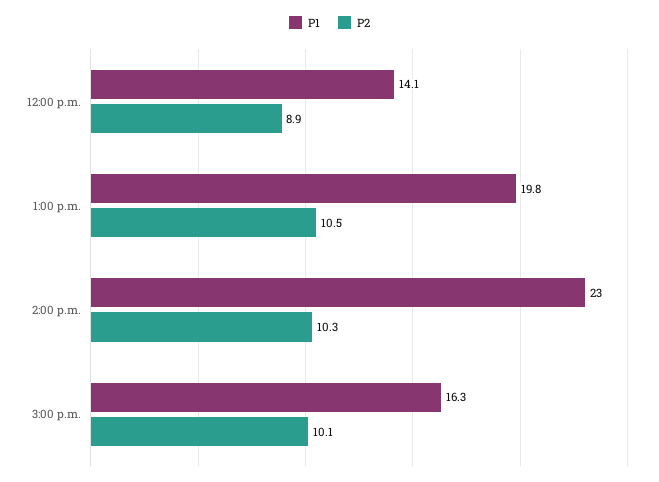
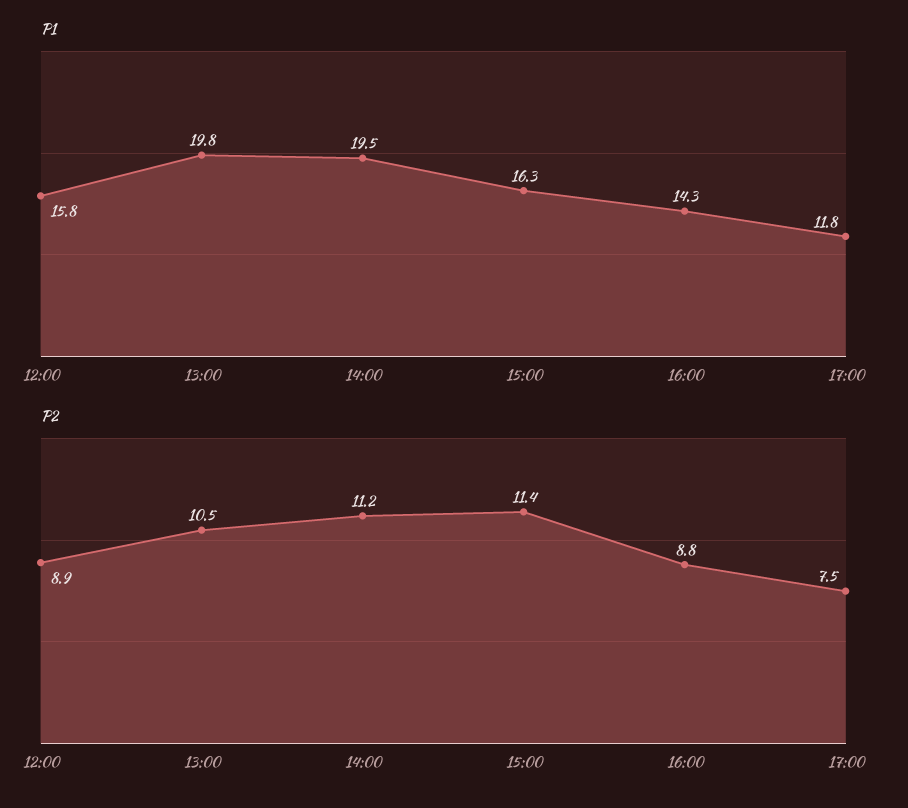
P1, 12:00 p.m.: 14.1 -> 15.8
P1, 2:00 p.m.: 23 -> 19.5
P2, 2:00 p.m.: 10.3 -> 11.2
P2, 3:00 p.m.: 10.1 -> 11.4
P1, 16:00: none -> 14.3
P1, 17:00: none -> 11.8
P2, 16:00: none -> 8.8
P2, 17:00: none -> 7.5

